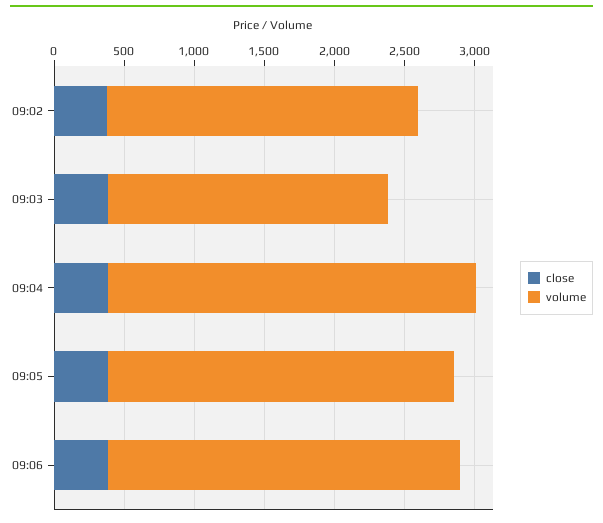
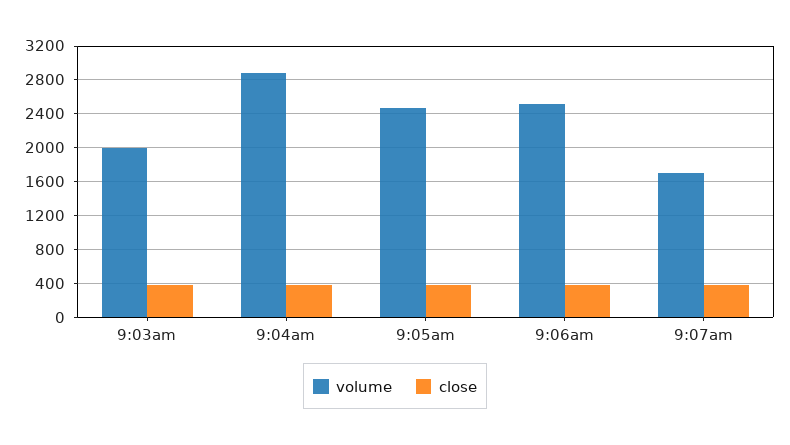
close, 09:02: 400 -> none
volume, 09:02: 2200 -> none
volume, 09:04: 2600 -> 2900
volume, 9:07am: none -> 1700
close, 9:07am: none -> 400

